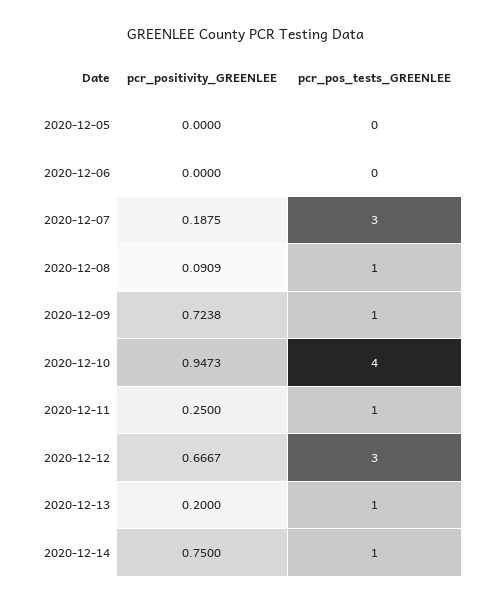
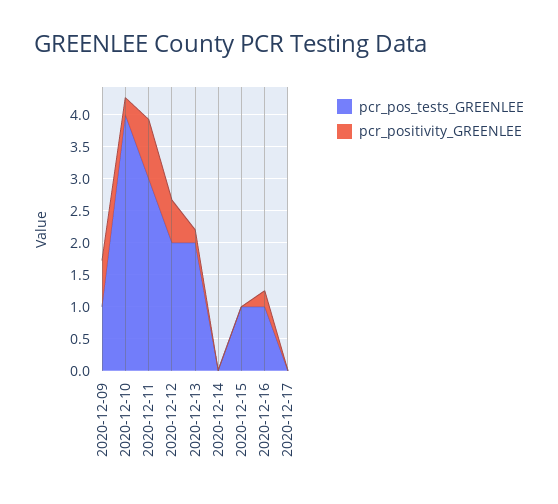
pcr_positivity_GREENLEE, 2020-12-05: 0 -> none
pcr_pos_tests_GREENLEE, 2020-12-05: 0 -> none
pcr_positivity_GREENLEE, 2020-12-06: 0 -> none
pcr_pos_tests_GREENLEE, 2020-12-06: 0 -> none
pcr_positivity_GREENLEE, 2020-12-07: 0.1875 -> none
pcr_pos_tests_GREENLEE, 2020-12-07: 3 -> none
pcr_positivity_GREENLEE, 2020-12-08: 0.0909 -> none
pcr_pos_tests_GREENLEE, 2020-12-08: 1 -> none
pcr_positivity_GREENLEE, 2020-12-10: 0.9473 -> 0.25
pcr_positivity_GREENLEE, 2020-12-11: 0.25 -> 1
pcr_pos_tests_GREENLEE, 2020-12-11: 1 -> 3
pcr_pos_tests_GREENLEE, 2020-12-12: 3 -> 2
pcr_pos_tests_GREENLEE, 2020-12-13: 1 -> 2
pcr_positivity_GREENLEE, 2020-12-14: 0.75 -> 0
pcr_pos_tests_GREENLEE, 2020-12-14: 1 -> 0
pcr_pos_tests_GREENLEE, 2020-12-15: none -> 1
pcr_positivity_GREENLEE, 2020-12-15: none -> 0
pcr_pos_tests_GREENLEE, 2020-12-16: none -> 1
pcr_positivity_GREENLEE, 2020-12-16: none -> 0.25
pcr_pos_tests_GREENLEE, 2020-12-17: none -> 0
pcr_positivity_GREENLEE, 2020-12-17: none -> 0

